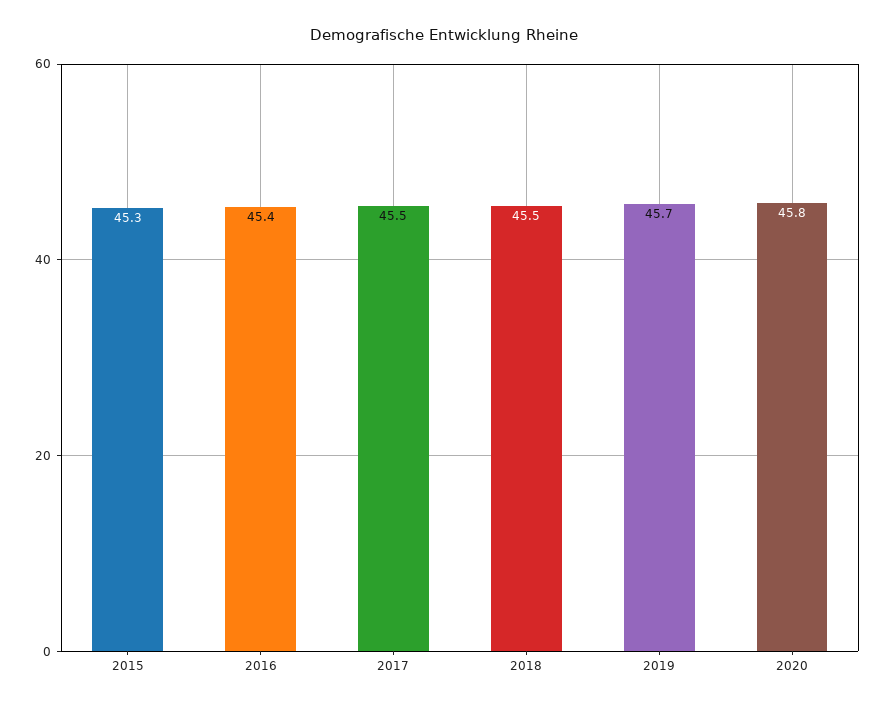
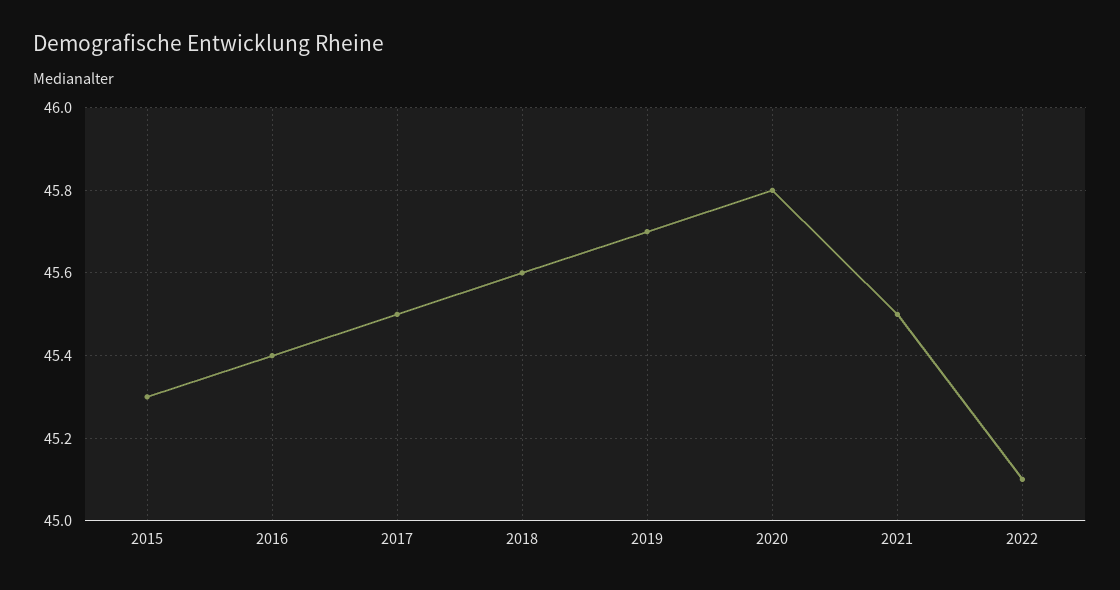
2018: 45.5 -> 45.6
2021: none -> 45.5
2022: none -> 45.1

